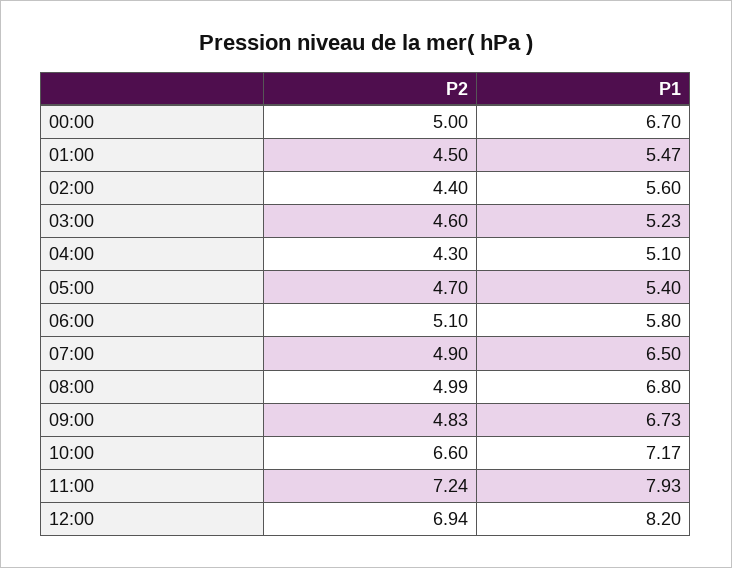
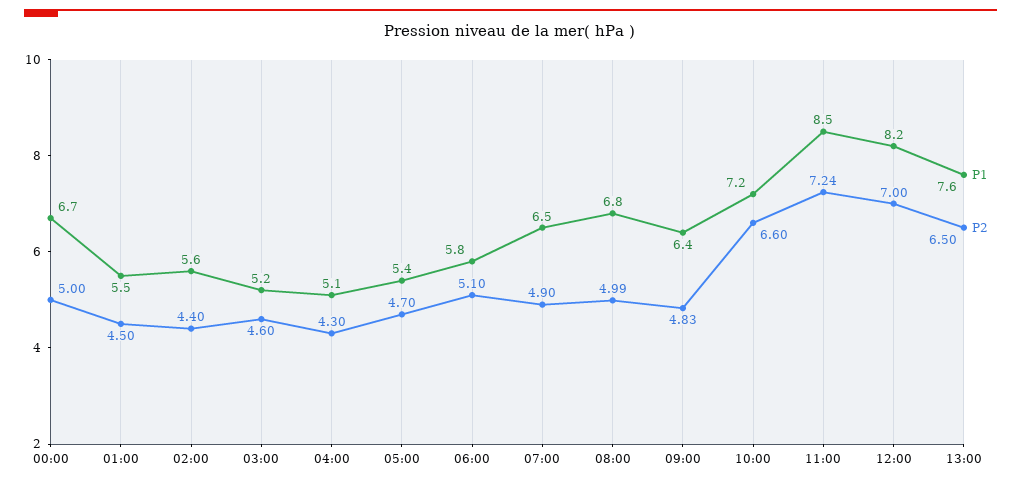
P1, 09:00: 6.73 -> 6.4
P1, 11:00: 7.93 -> 8.5
P2, 12:00: 6.94 -> 7
P1, 13:00: none -> 7.6
P2, 13:00: none -> 6.5

